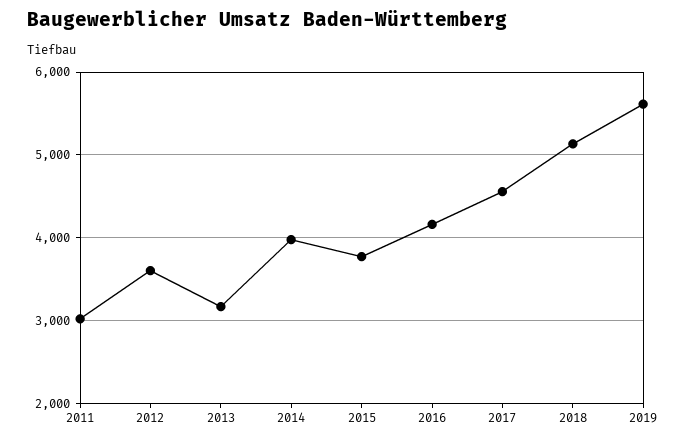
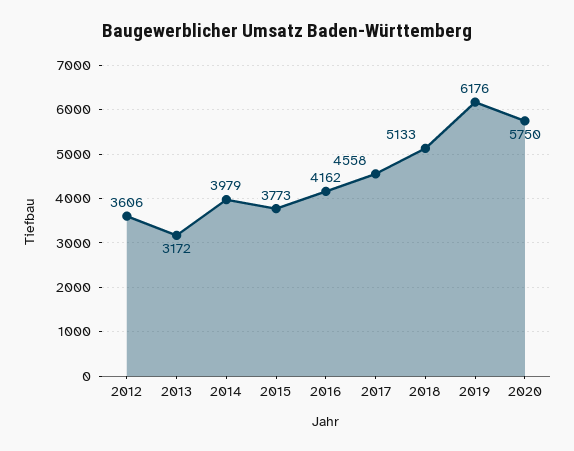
2011: 3000 -> none
2019: 5600 -> 6176
2020: none -> 5750

